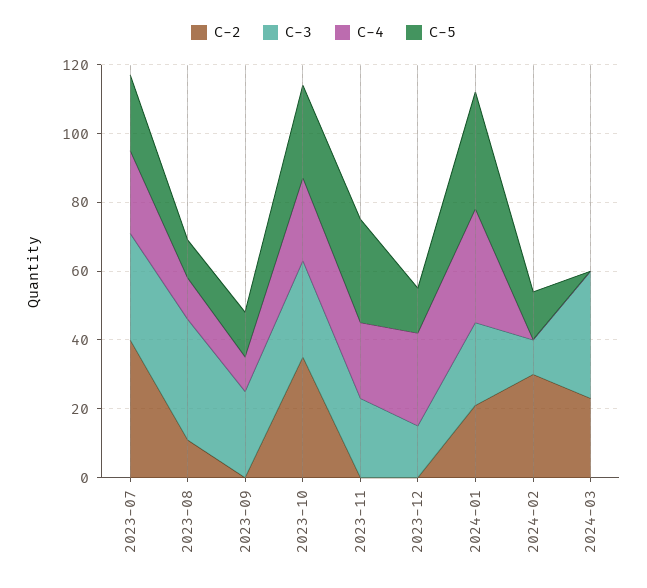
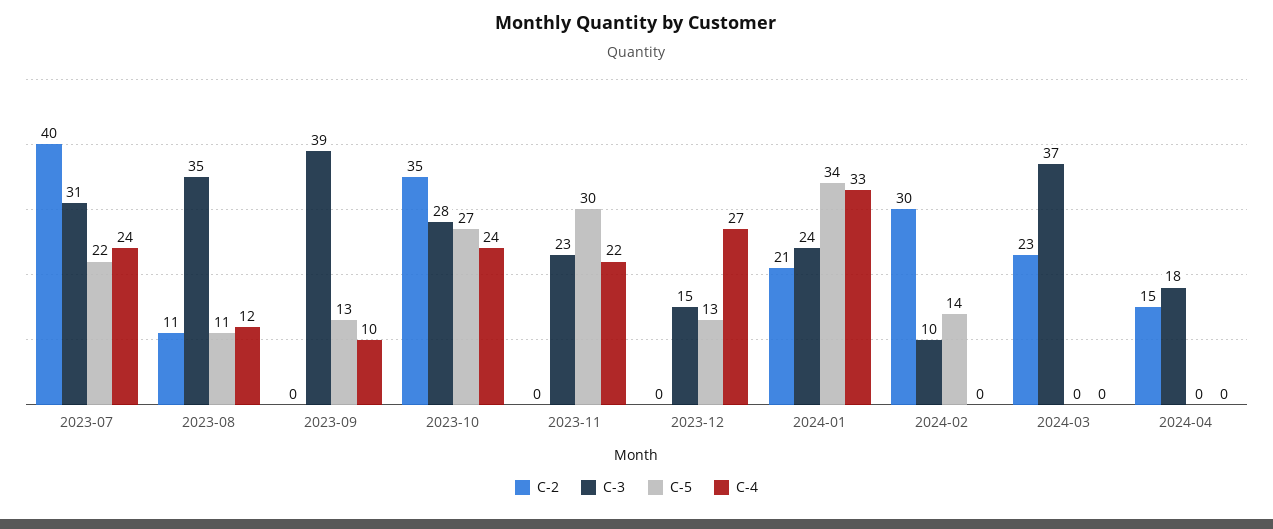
C-3, 2023-09: 25 -> 39
C-2, 2024-04: none -> 15
C-3, 2024-04: none -> 18
C-5, 2024-04: none -> 0
C-4, 2024-04: none -> 0

